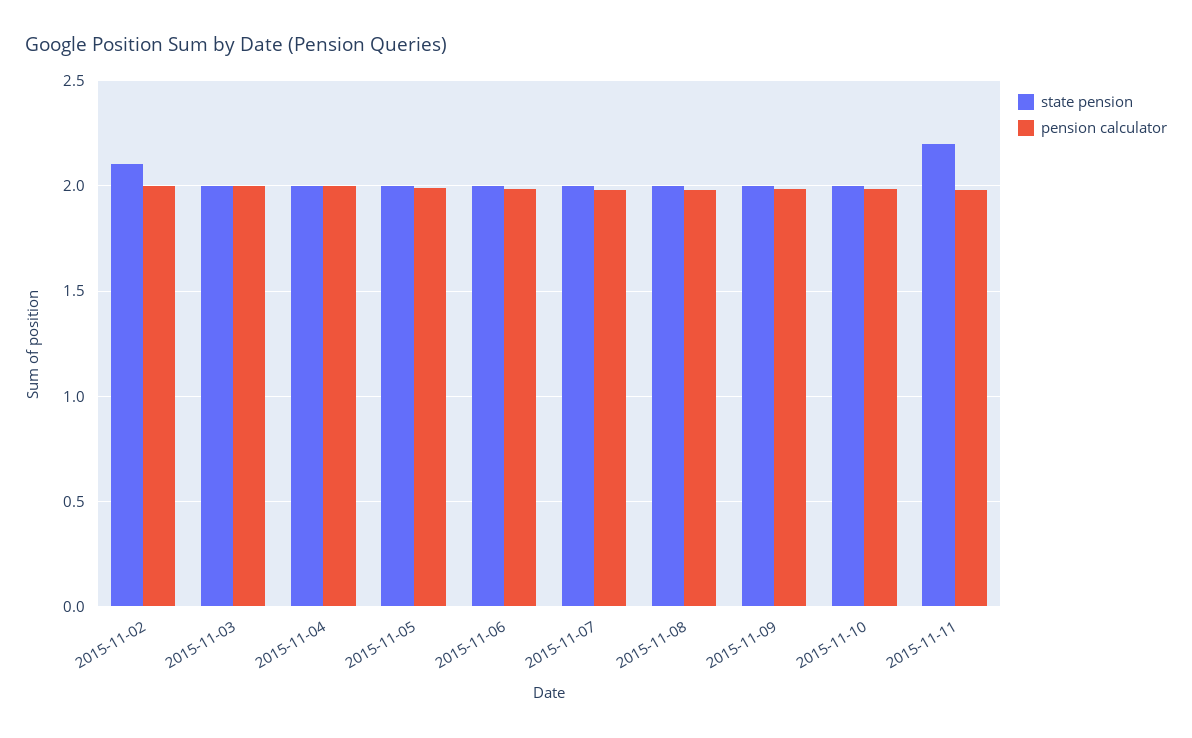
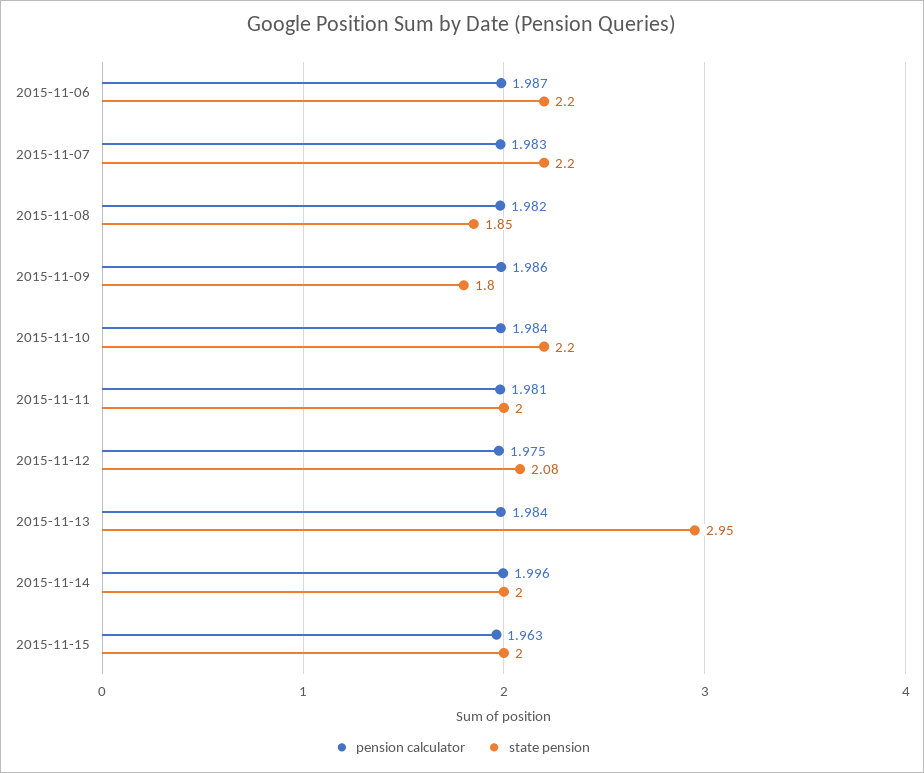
state pension, 2015-11-02: 2.1 -> none
pension calculator, 2015-11-02: 2 -> none
state pension, 2015-11-03: 2 -> none
pension calculator, 2015-11-03: 2 -> none
state pension, 2015-11-04: 2 -> none
pension calculator, 2015-11-04: 2 -> none
state pension, 2015-11-05: 2 -> none
pension calculator, 2015-11-05: 2 -> none
state pension, 2015-11-06: 2 -> 2.2
state pension, 2015-11-07: 2 -> 2.2
state pension, 2015-11-08: 2 -> 1.85
state pension, 2015-11-09: 2 -> 1.8
state pension, 2015-11-10: 2 -> 2.2
state pension, 2015-11-11: 2.2 -> 2
pension calculator, 2015-11-12: none -> 1.975
state pension, 2015-11-12: none -> 2.08
pension calculator, 2015-11-13: none -> 1.984
state pension, 2015-11-13: none -> 2.95
pension calculator, 2015-11-14: none -> 1.996
state pension, 2015-11-14: none -> 2
pension calculator, 2015-11-15: none -> 1.963
state pension, 2015-11-15: none -> 2

